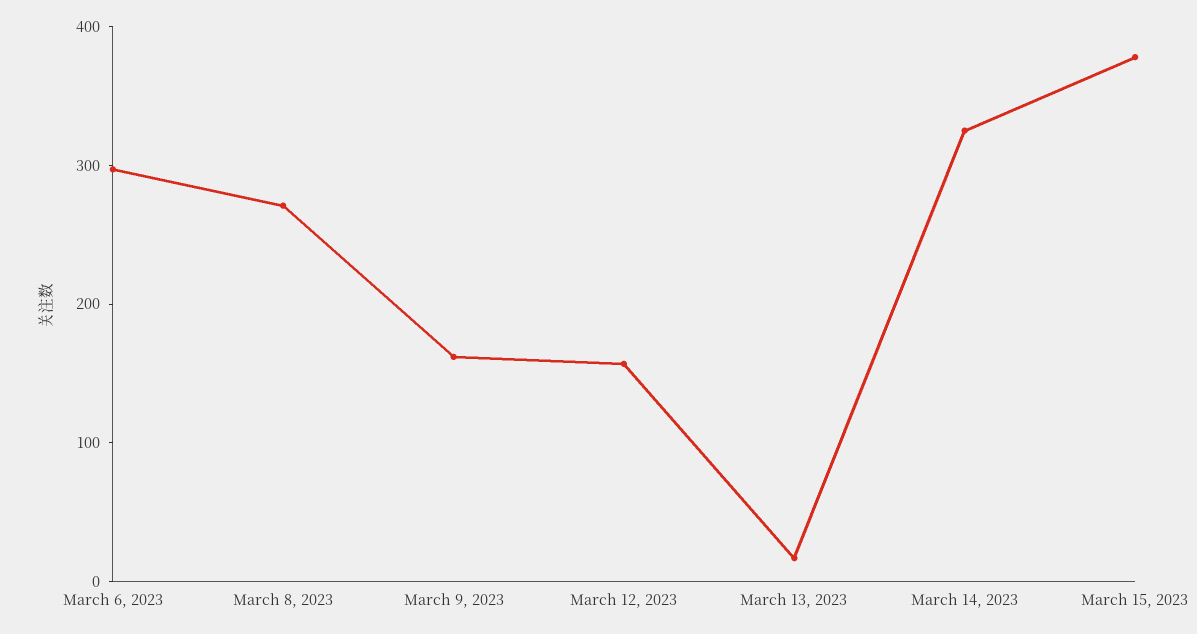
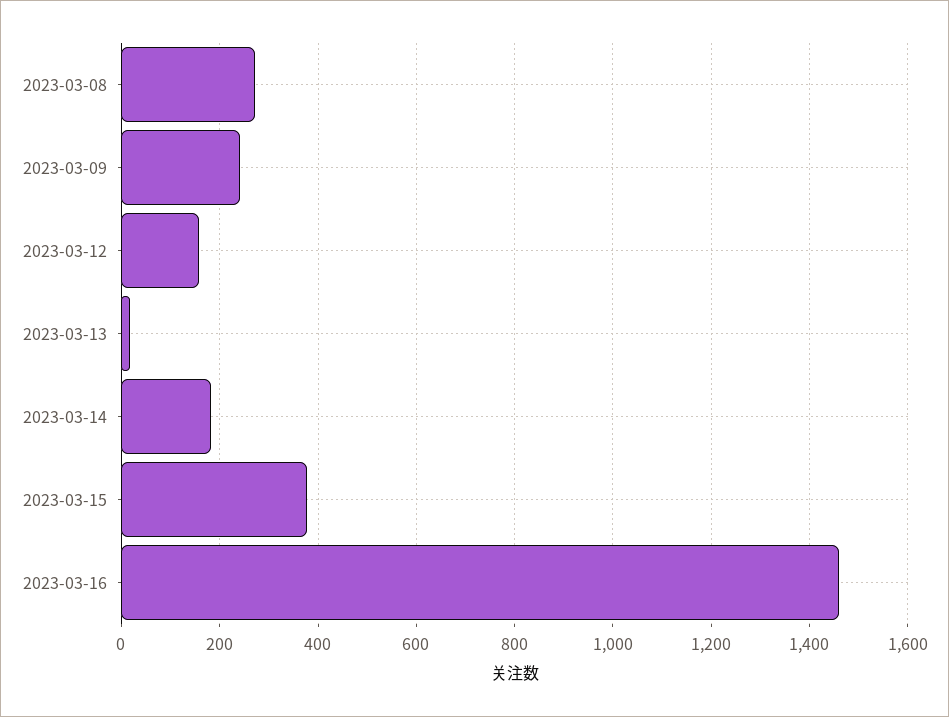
March 6, 2023: 300 -> none
March 9, 2023: 160 -> 240
March 14, 2023: 320 -> 180
2023-03-16: none -> 1460

